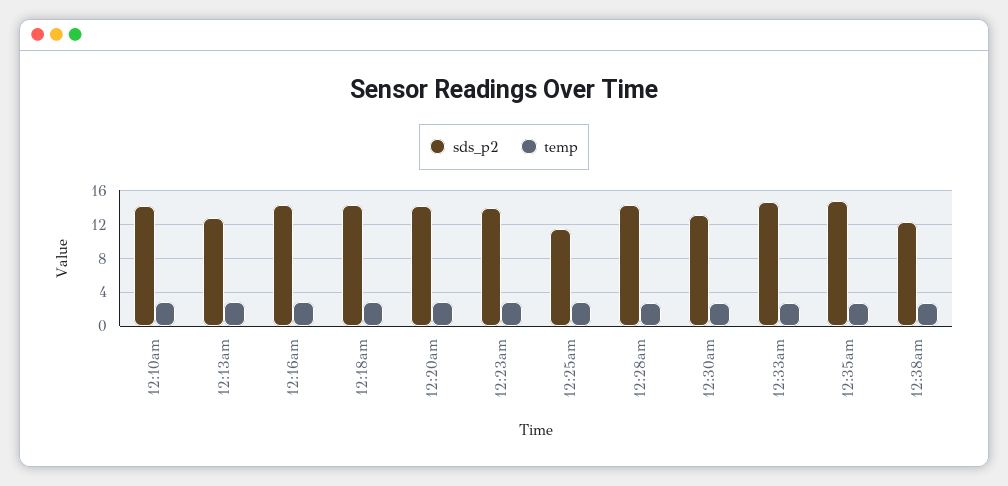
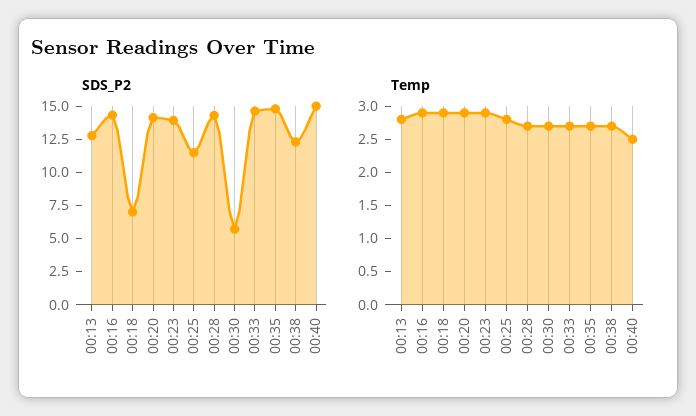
sds_p2, 12:10am: 14 -> none
temp, 12:10am: 3 -> none
sds_p2, 12:18am: 14 -> 7.5
sds_p2, 12:30am: 13 -> 5
sds_p2, 00:40: none -> 15
temp, 00:40: none -> 2.5

